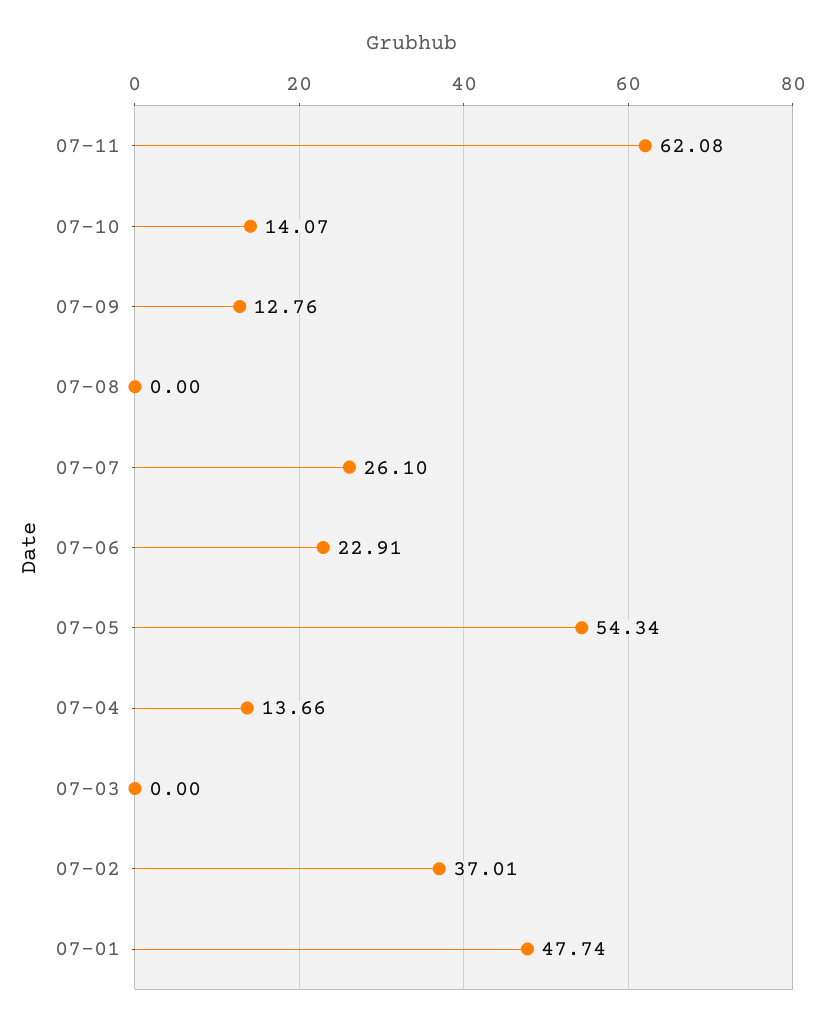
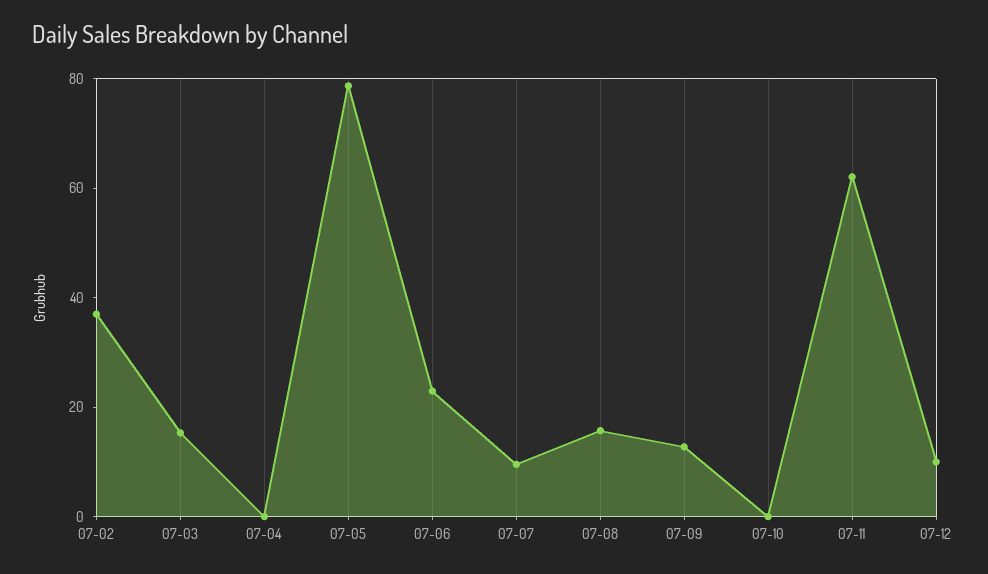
07-10: 14.07 -> 0
07-08: 0 -> 15
07-07: 26.1 -> 10
07-05: 54.34 -> 80
07-04: 13.66 -> 0
07-03: 0 -> 15
07-01: 47.74 -> none
07-12: none -> 10

